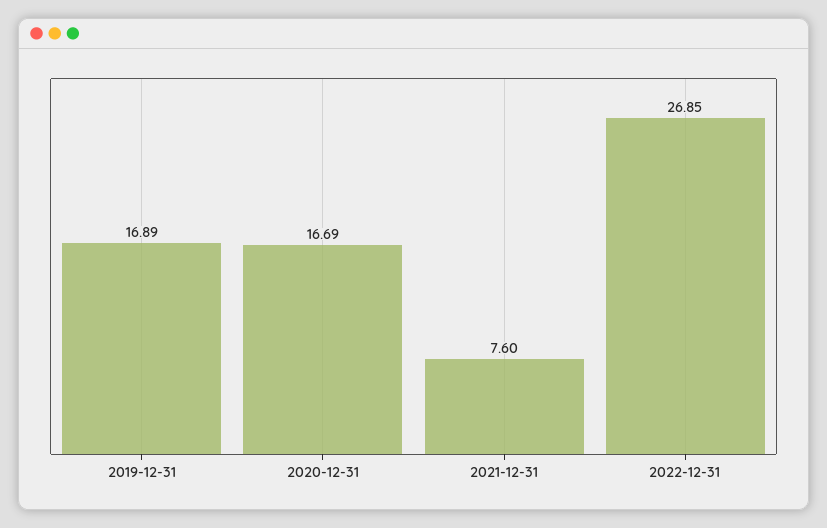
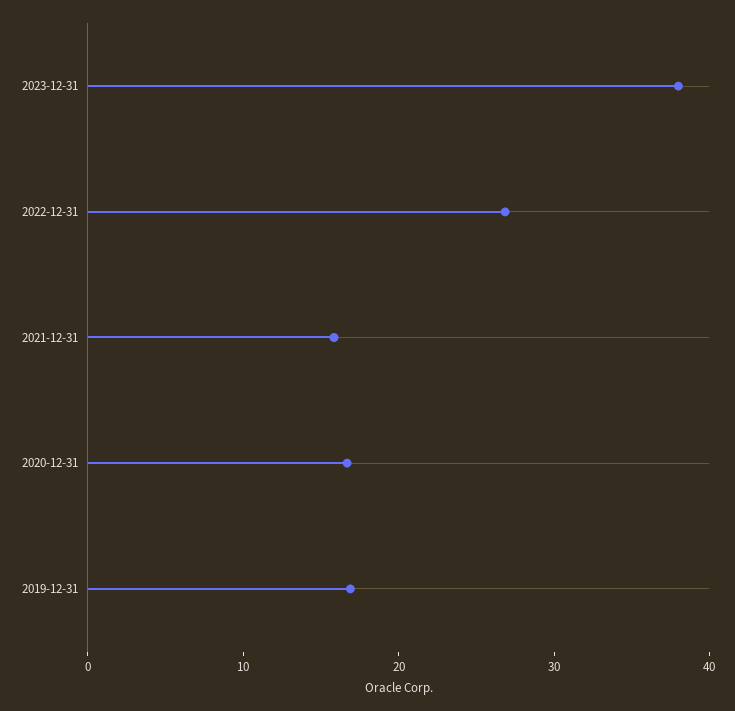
2021-12-31: 7.6 -> 16
2023-12-31: none -> 38

